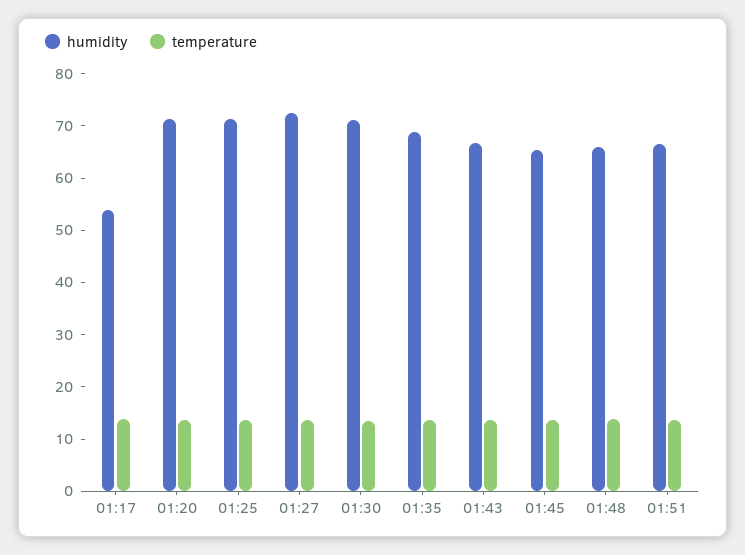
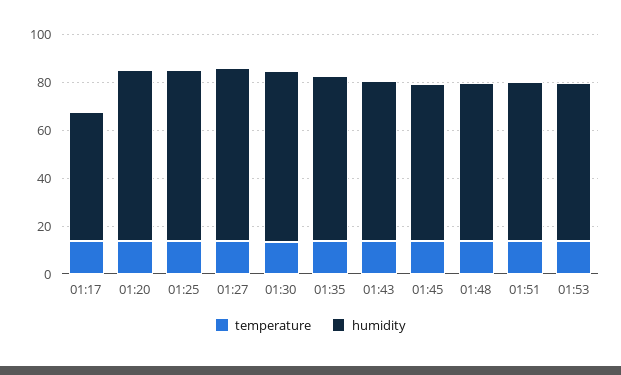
temperature, 01:53: none -> 15
humidity, 01:53: none -> 65

